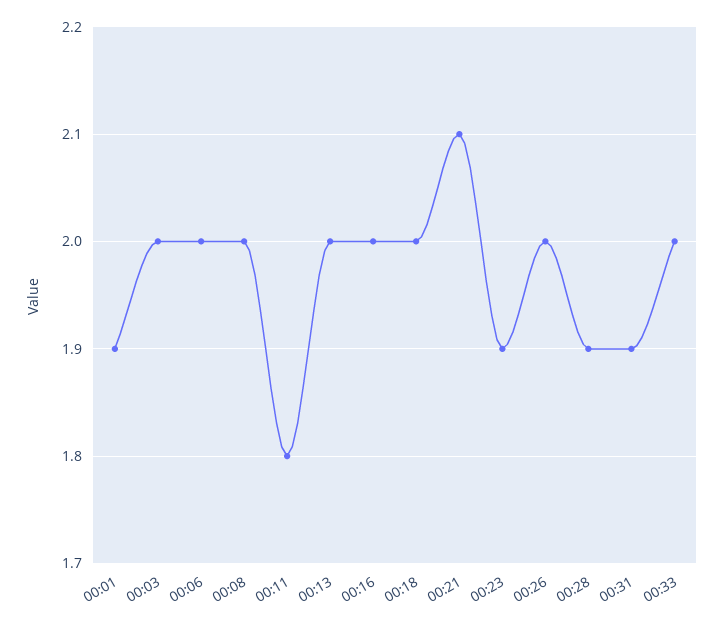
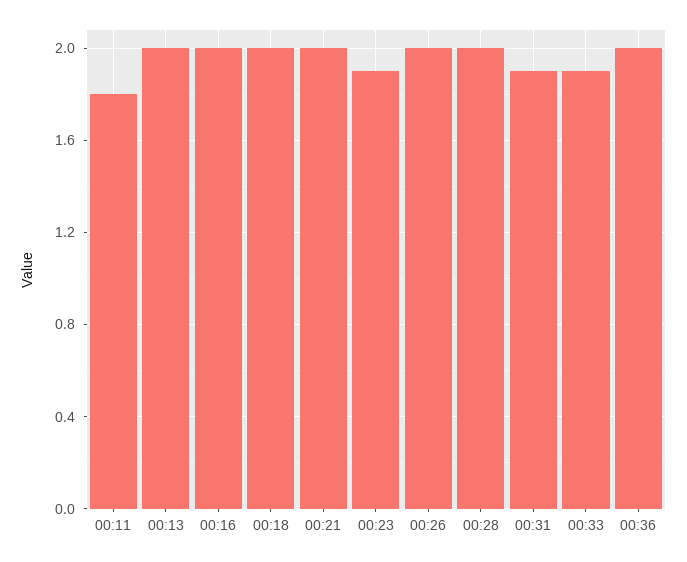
00:01: 1.9 -> none
00:03: 2 -> none
00:06: 2 -> none
00:08: 2 -> none
00:21: 2.1 -> 2
00:28: 1.9 -> 2
00:33: 2 -> 1.9
00:36: none -> 2

